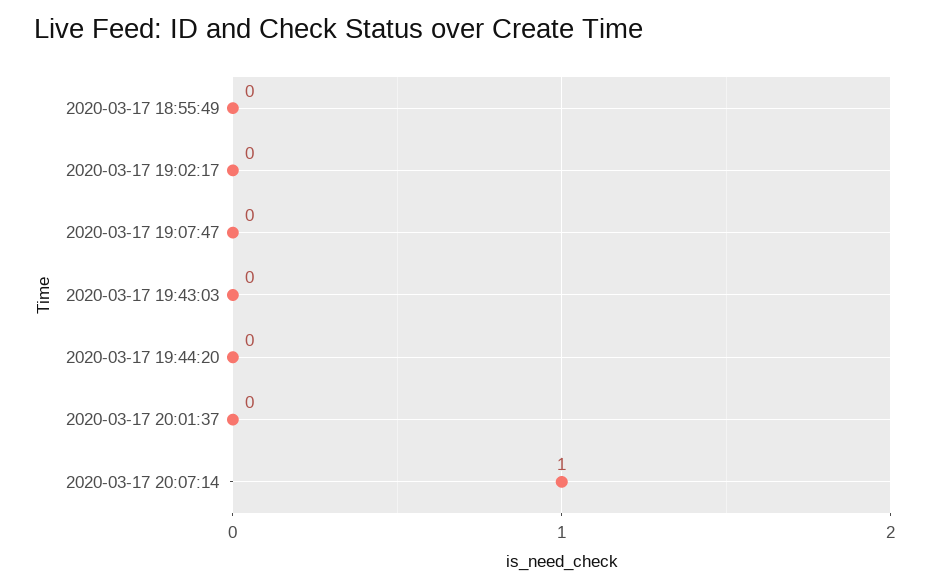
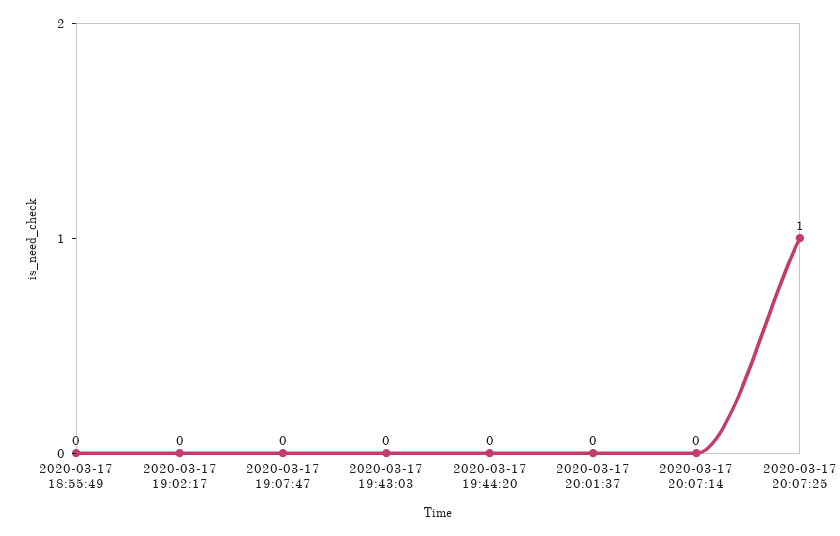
2020-03-17 20:07:14: 1 -> 0
2020-03-17 20:07:25: none -> 1

